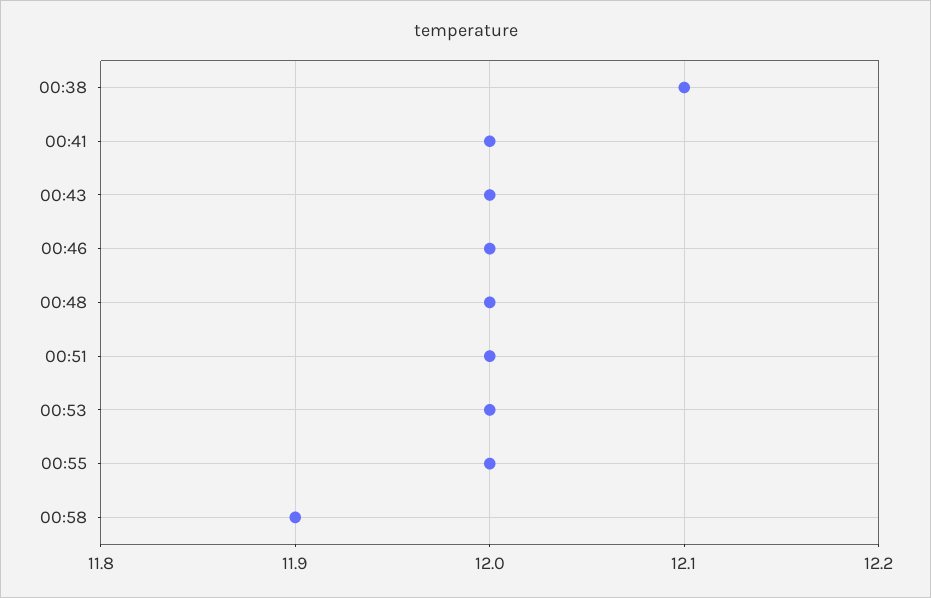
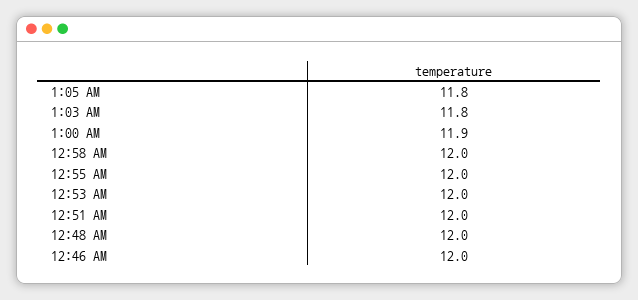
00:38: 12.1 -> none
00:41: 12 -> none
00:43: 12 -> none
00:58: 11.9 -> 12
1:05 AM: none -> 11.8
1:03 AM: none -> 11.8
1:00 AM: none -> 11.9

